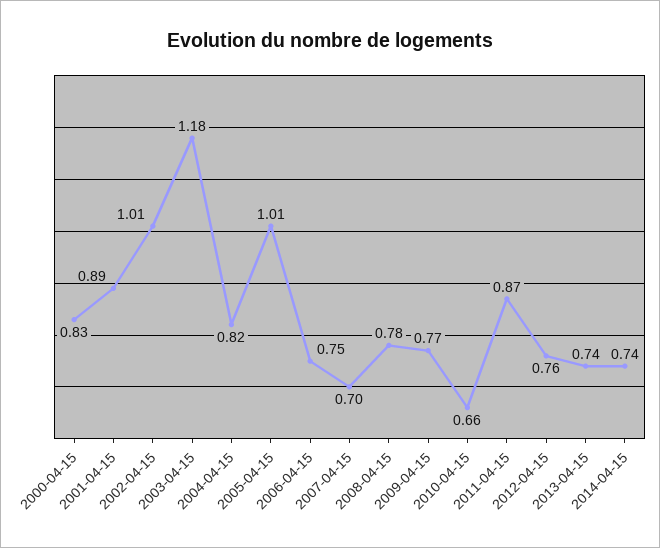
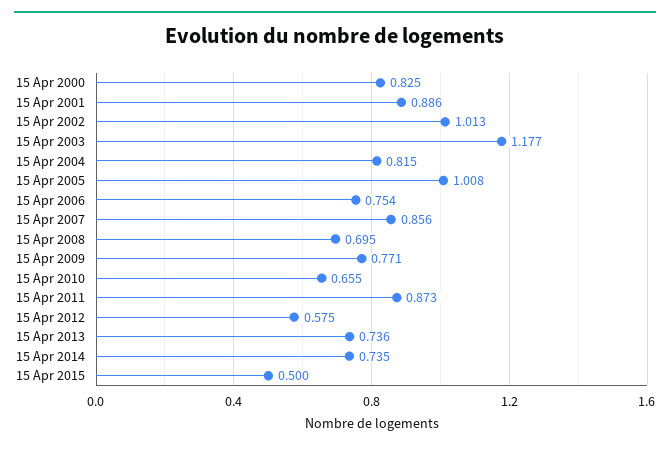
2007-04-15: 0.7 -> 0.856
2008-04-15: 0.78 -> 0.695
2012-04-15: 0.76 -> 0.575
15 Apr 2015: none -> 0.5

